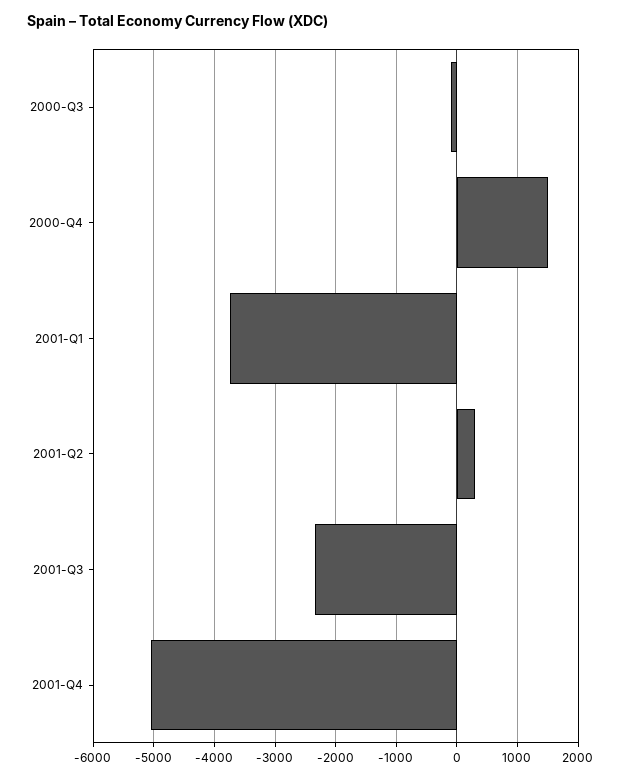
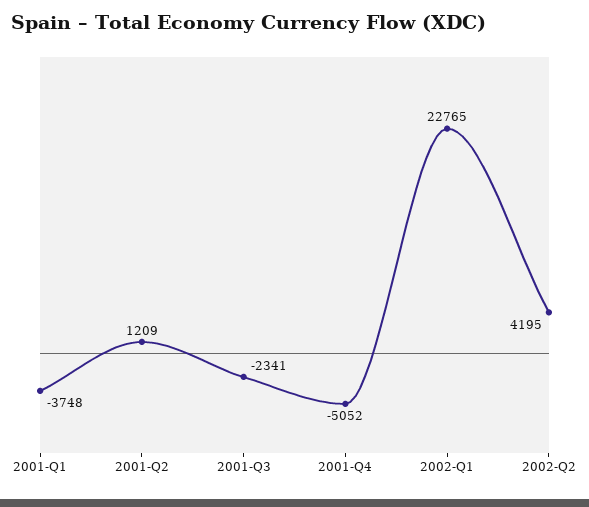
2000-Q3: -100 -> none
2000-Q4: 1500 -> none
2001-Q2: 300 -> 1209
2002-Q1: none -> 22765
2002-Q2: none -> 4195

